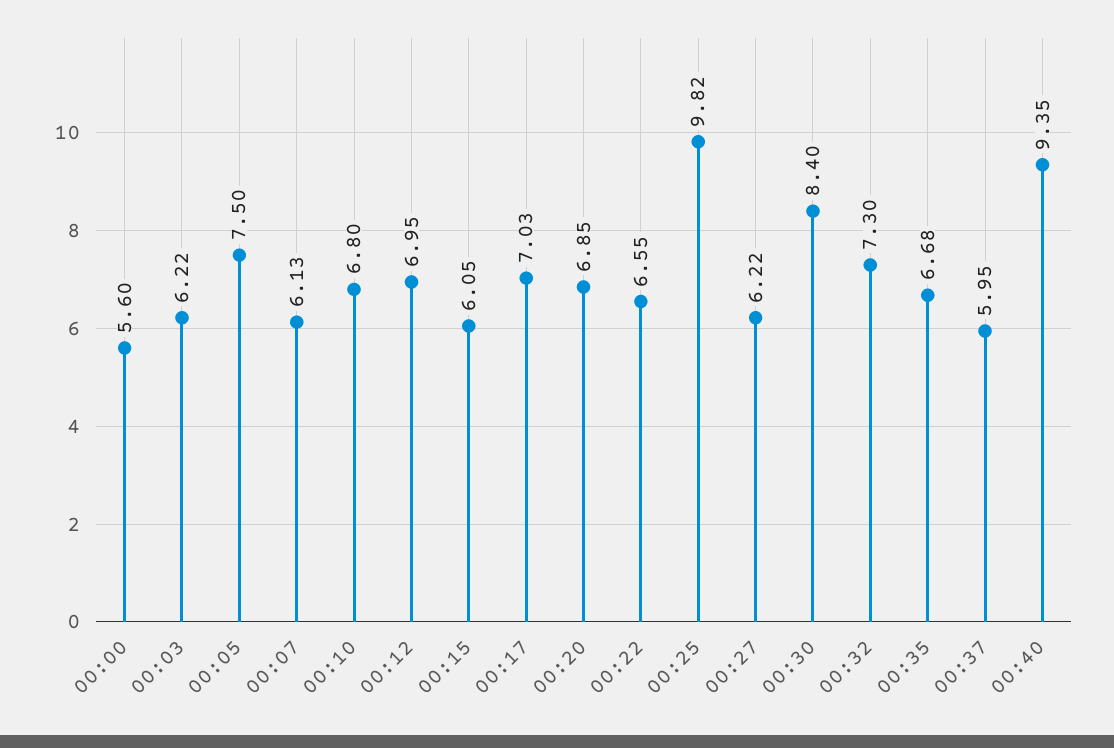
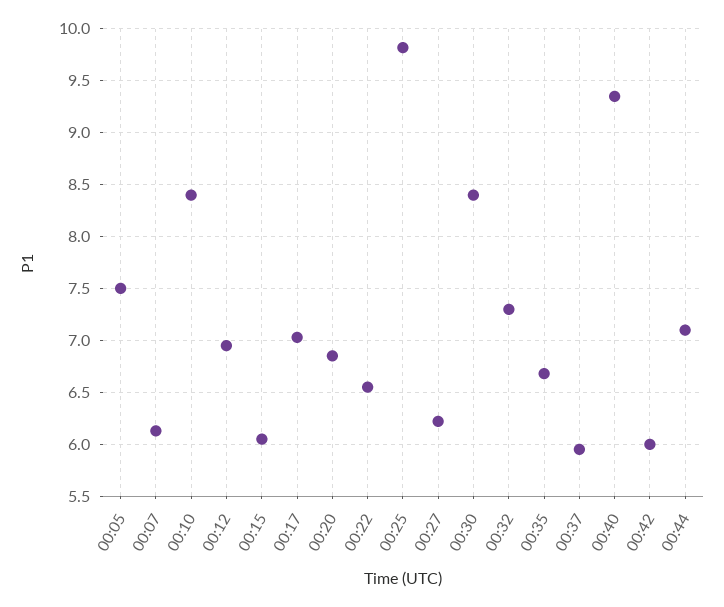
00:00: 5.6 -> none
00:03: 6.22 -> none
00:10: 6.8 -> 8.4
00:42: none -> 6
00:44: none -> 7.1

